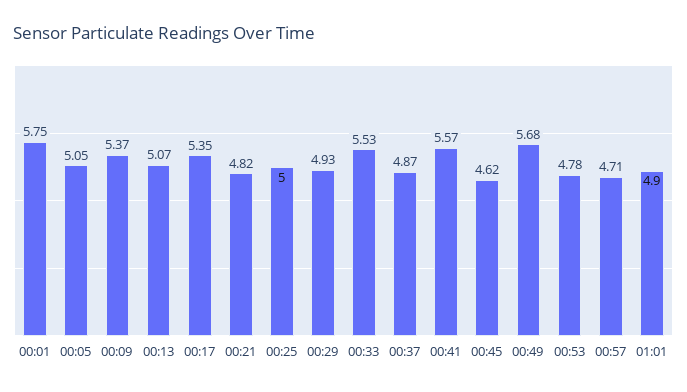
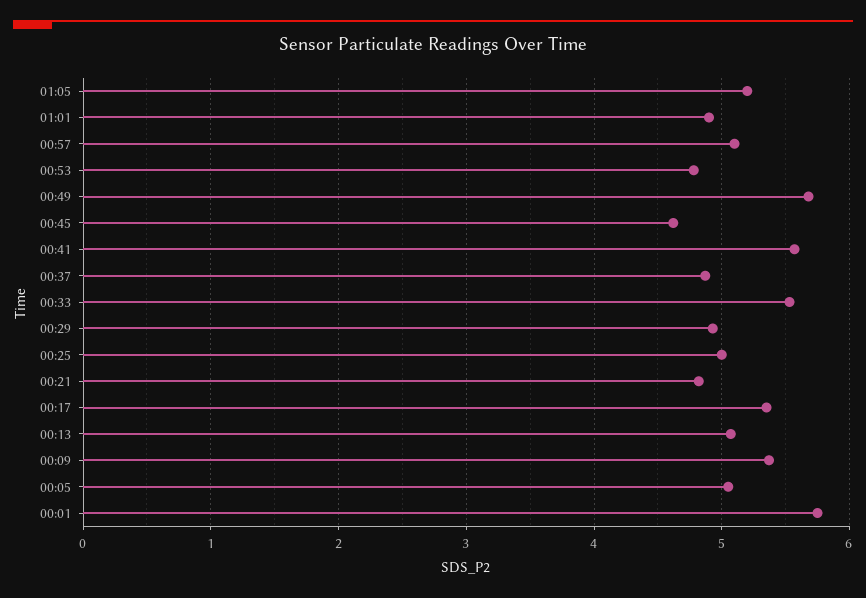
00:57: 4.71 -> 5.1
01:05: none -> 5.2

